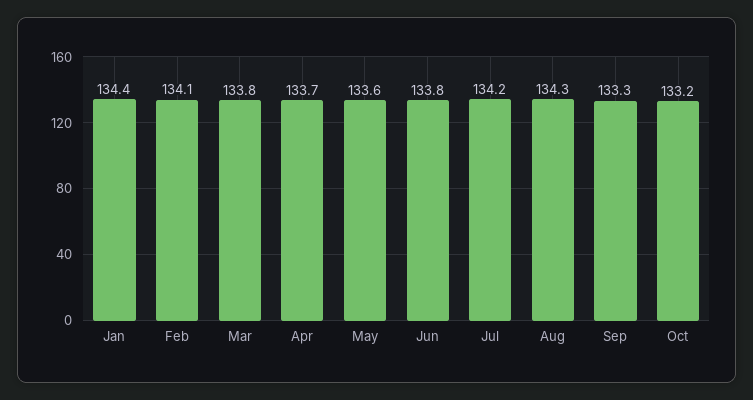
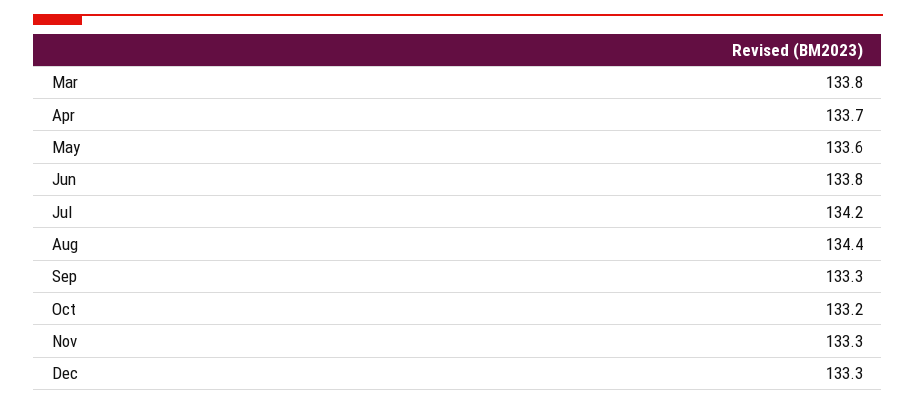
Jan: 134.4 -> none
Feb: 134.1 -> none
Aug: 134.3 -> 134.4
Nov: none -> 133.3
Dec: none -> 133.3

